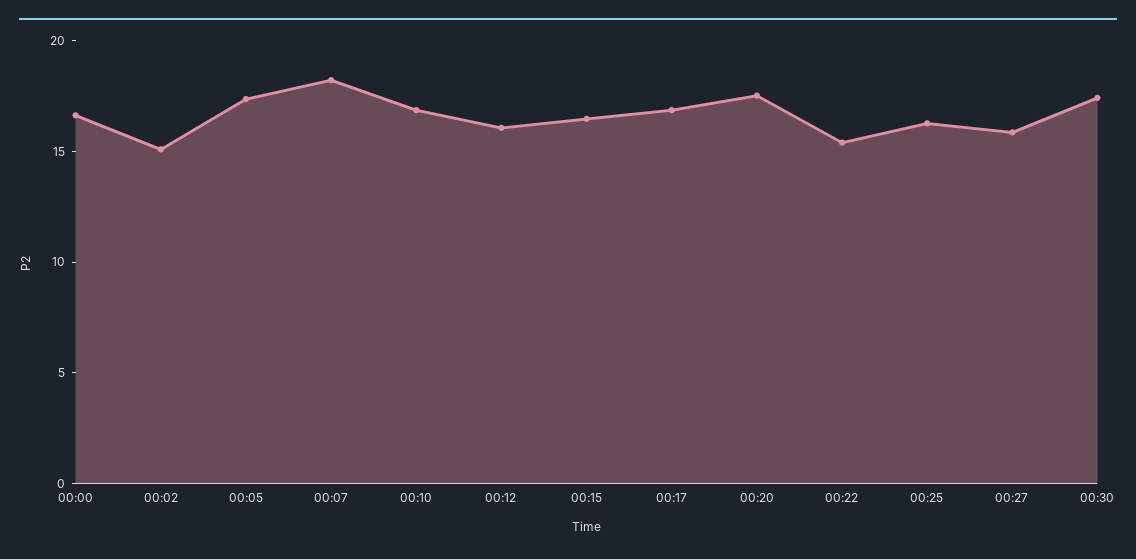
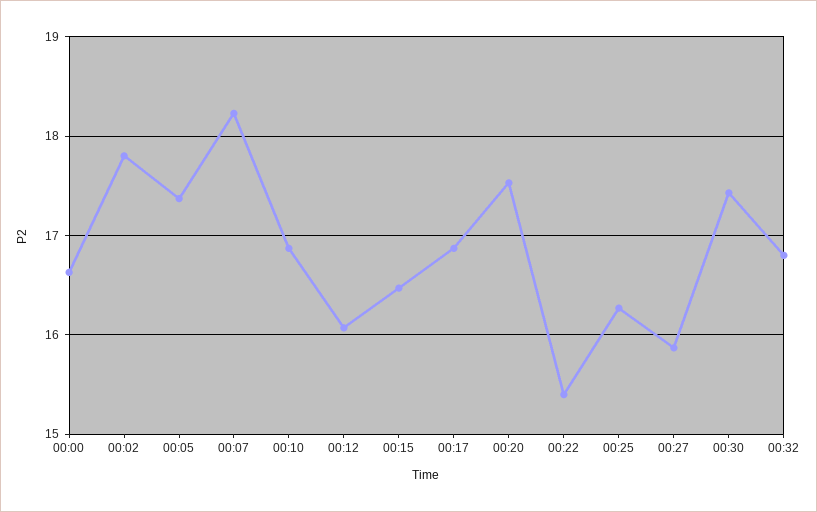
00:02: 15 -> 17.8
00:32: none -> 16.8

